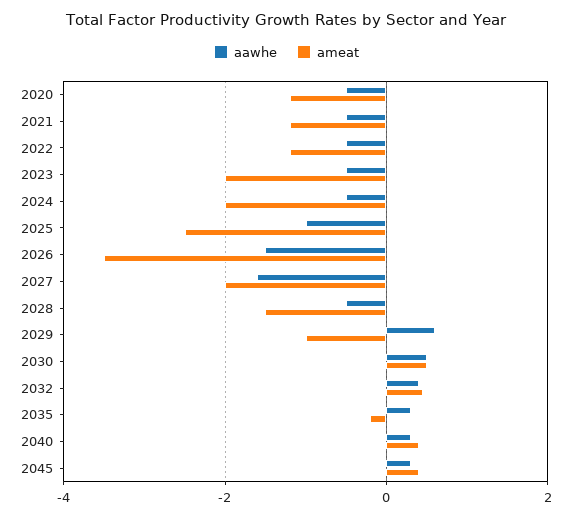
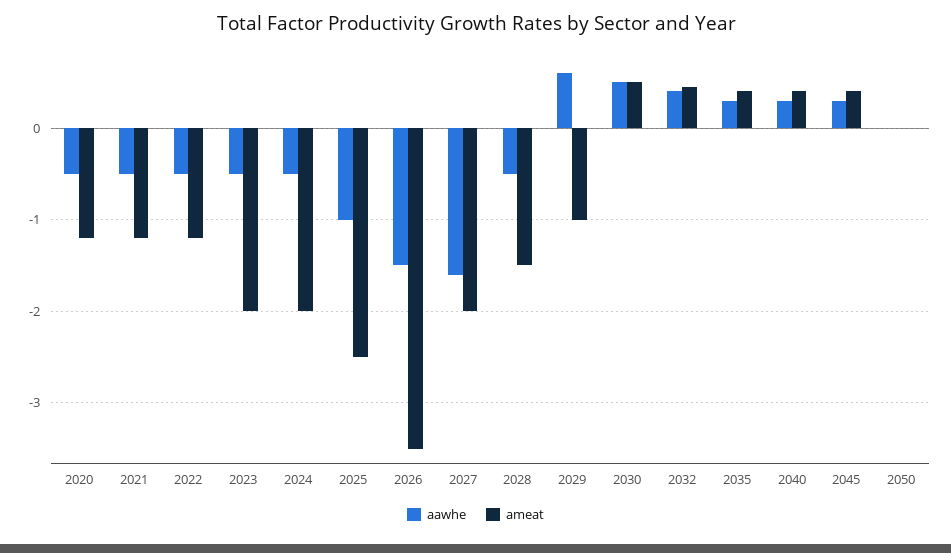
ameat, 2035: -0.2 -> 0.4
aawhe, 2050: none -> 0
ameat, 2050: none -> 0

